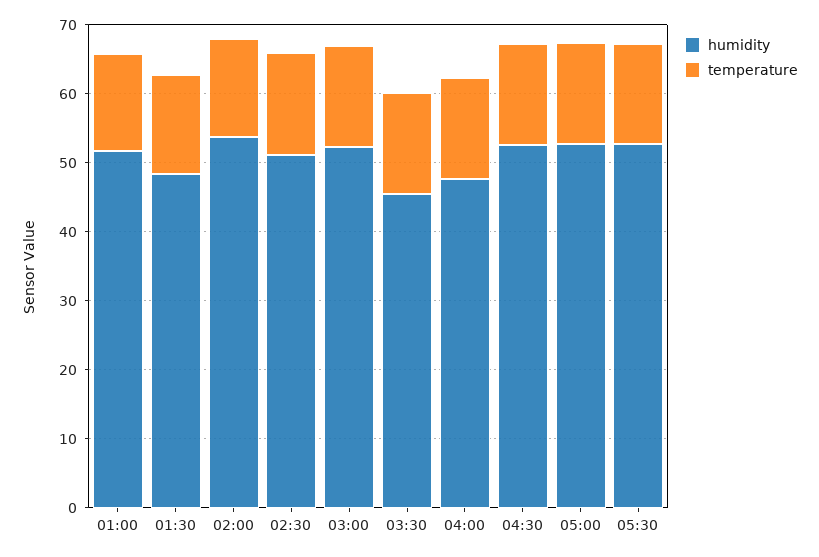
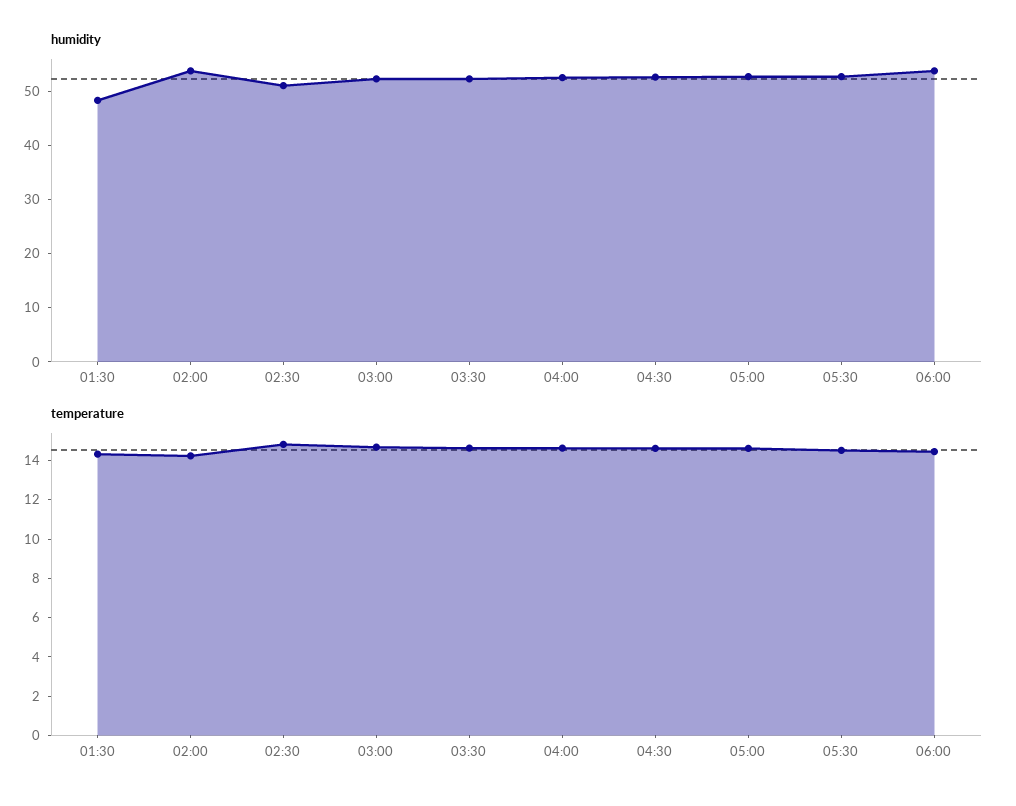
humidity, 01:00: 52 -> none
temperature, 01:00: 14 -> none
humidity, 03:30: 46 -> 52
humidity, 04:00: 48 -> 52
humidity, 06:00: none -> 54
temperature, 06:00: none -> 14.5

